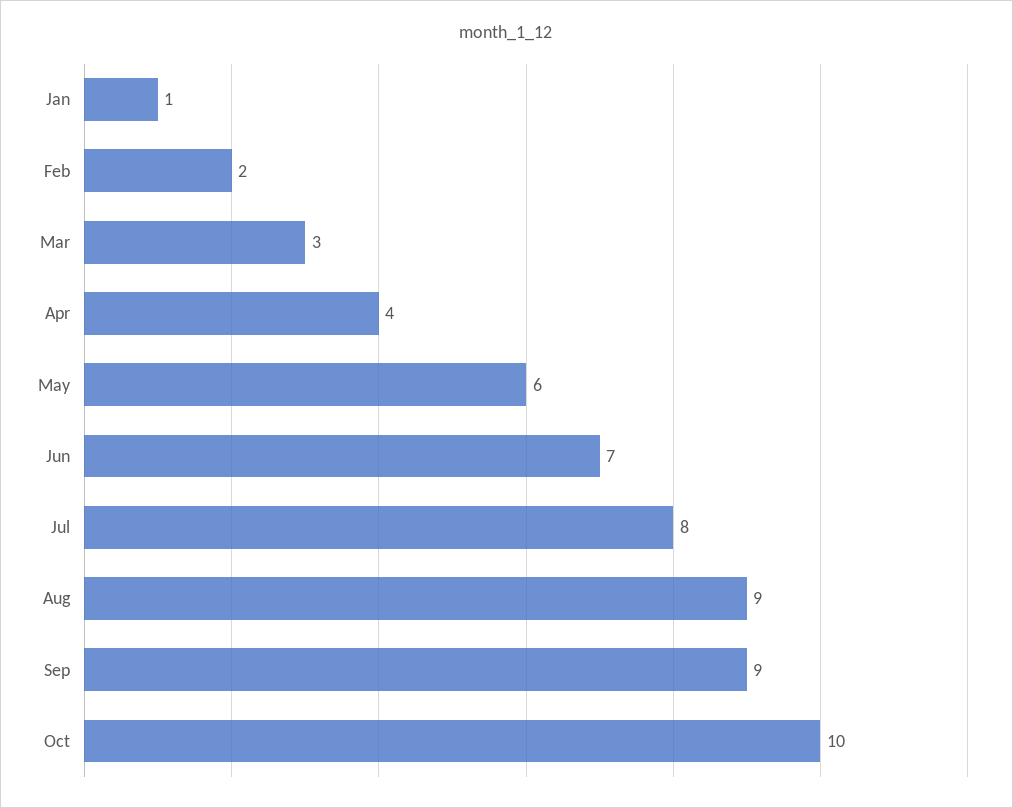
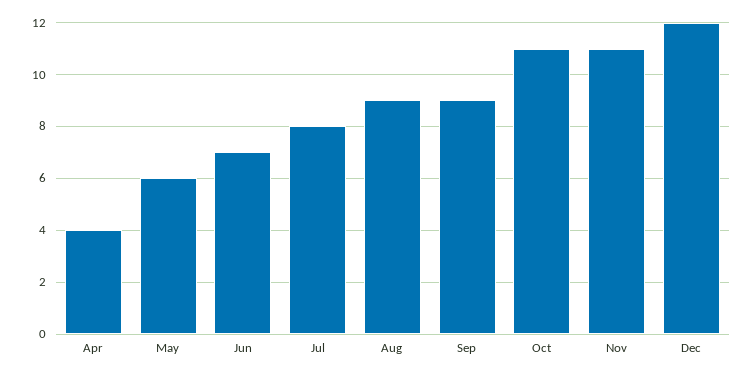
Jan: 1 -> none
Feb: 2 -> none
Mar: 3 -> none
Oct: 10 -> 11
Nov: none -> 11
Dec: none -> 12

